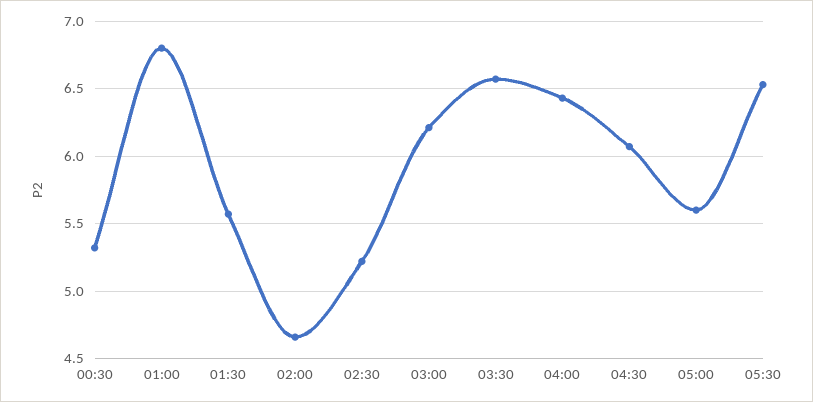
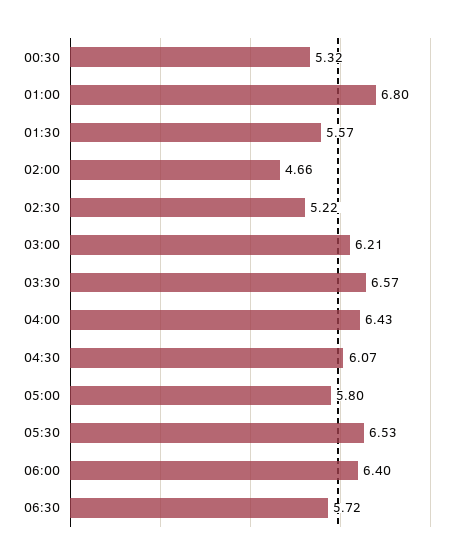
05:00: 5.6 -> 5.8
06:00: none -> 6.4
06:30: none -> 5.72

